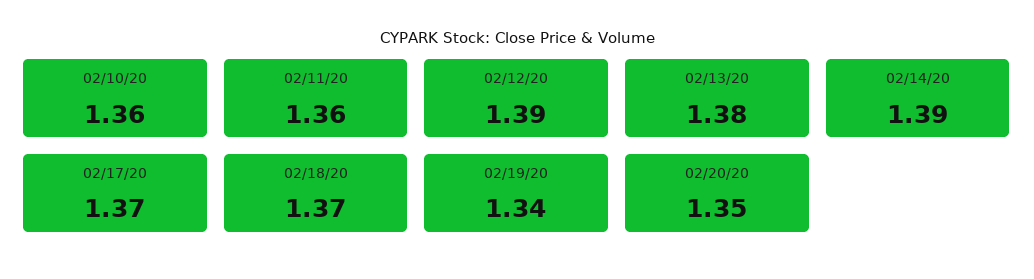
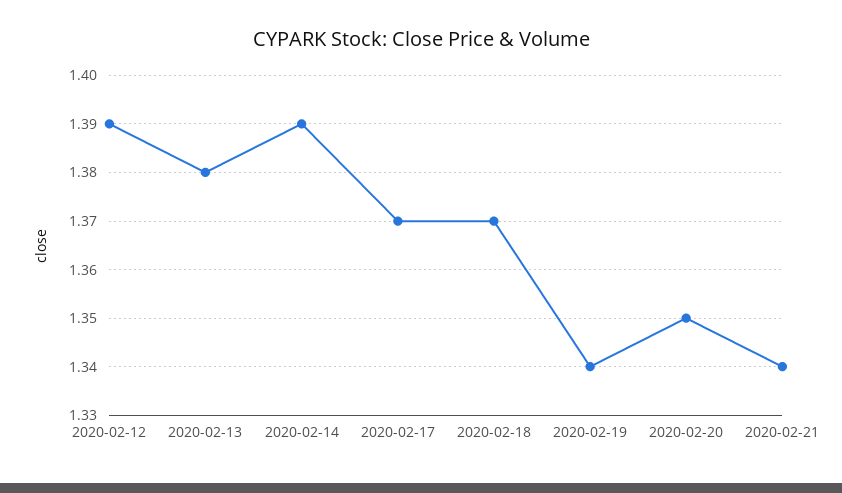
02/10/20: 1.36 -> none
02/11/20: 1.36 -> none
2020-02-21: none -> 1.34

